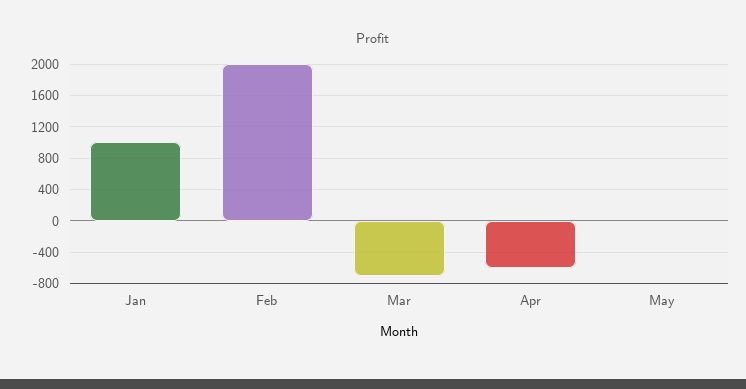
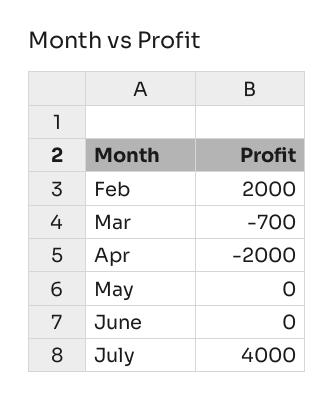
Jan: 1000 -> none
Apr: -600 -> -2000
June: none -> 0
July: none -> 4000

